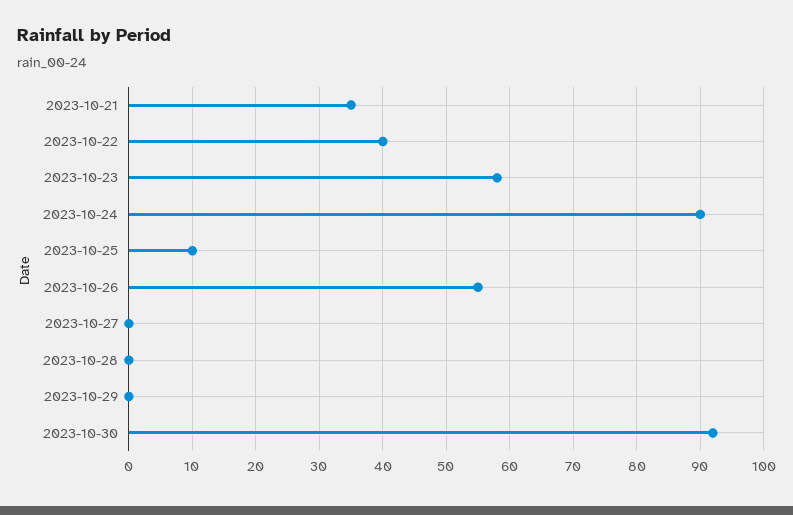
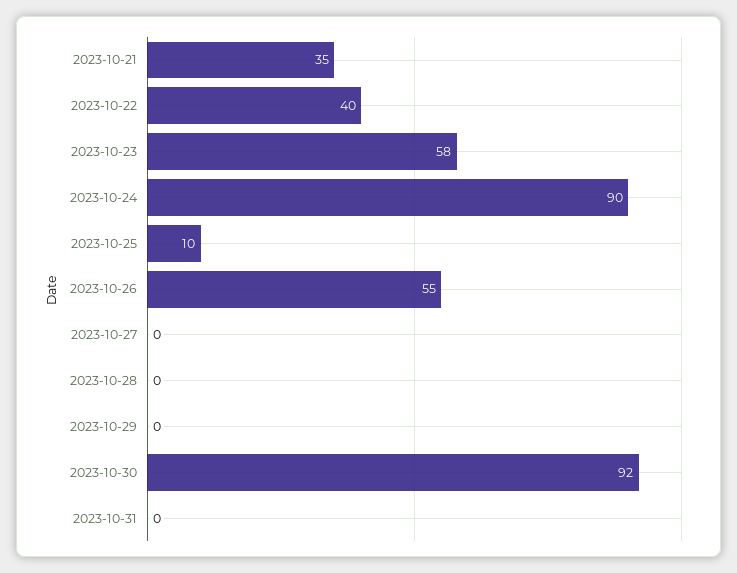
2023-10-31: none -> 0

